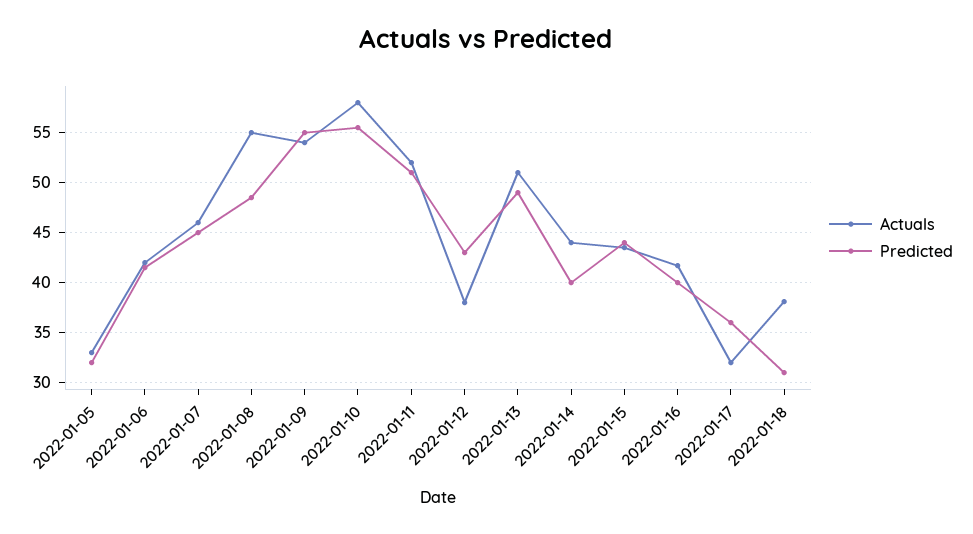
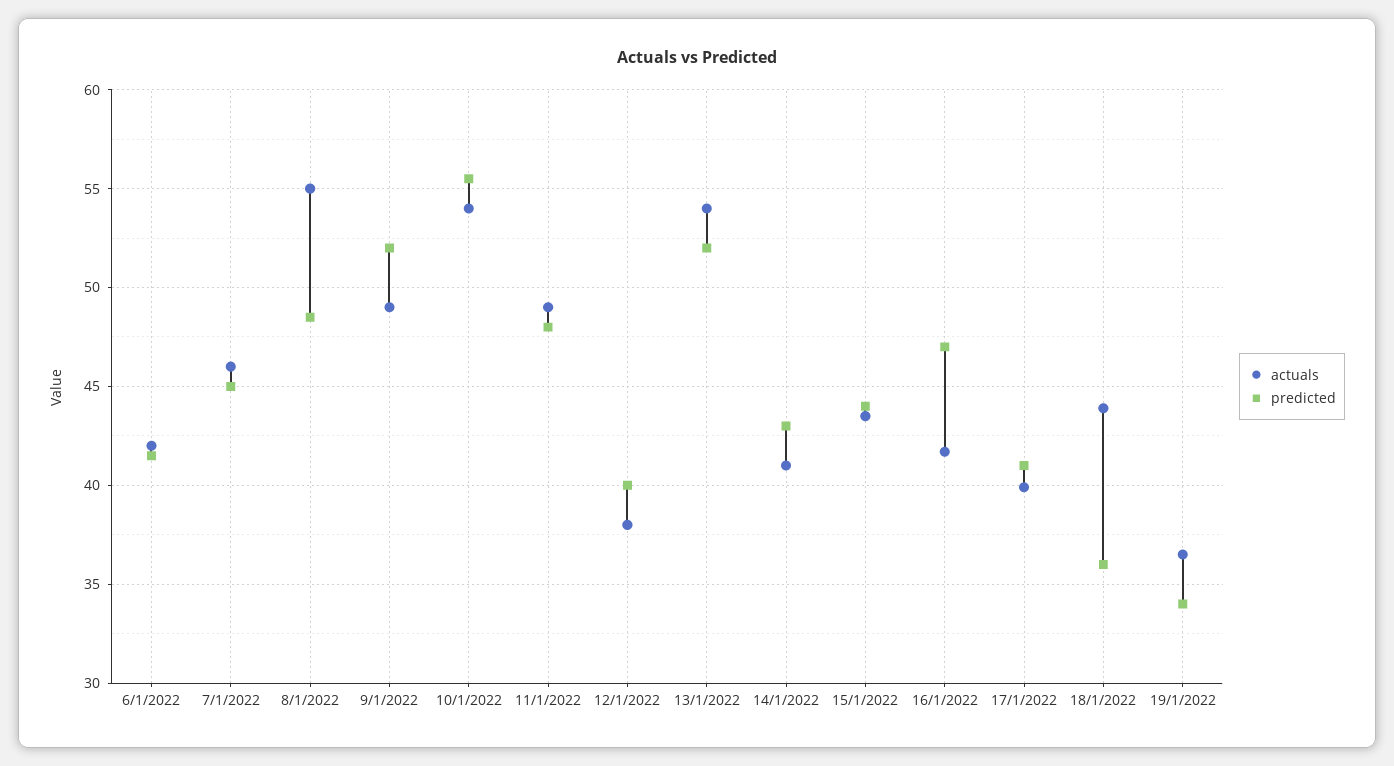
Actuals, 2022-01-05: 33 -> none
Predicted, 2022-01-05: 32 -> none
Actuals, 2022-01-09: 54 -> 49
Predicted, 2022-01-09: 55 -> 52
Actuals, 2022-01-10: 58 -> 54
Actuals, 2022-01-11: 52 -> 49
Predicted, 2022-01-11: 51 -> 48
Predicted, 2022-01-12: 43 -> 40
Actuals, 2022-01-13: 51 -> 54
Predicted, 2022-01-13: 49 -> 52
Actuals, 2022-01-14: 44 -> 41
Predicted, 2022-01-14: 40 -> 43
Predicted, 2022-01-16: 40 -> 47
Actuals, 2022-01-17: 32 -> 40
Predicted, 2022-01-17: 36 -> 41
Actuals, 2022-01-18: 38 -> 44
Predicted, 2022-01-18: 31 -> 36
Actuals, 19/1/2022: none -> 36.5
Predicted, 19/1/2022: none -> 34

